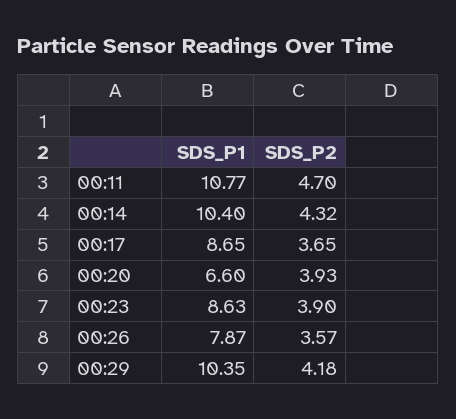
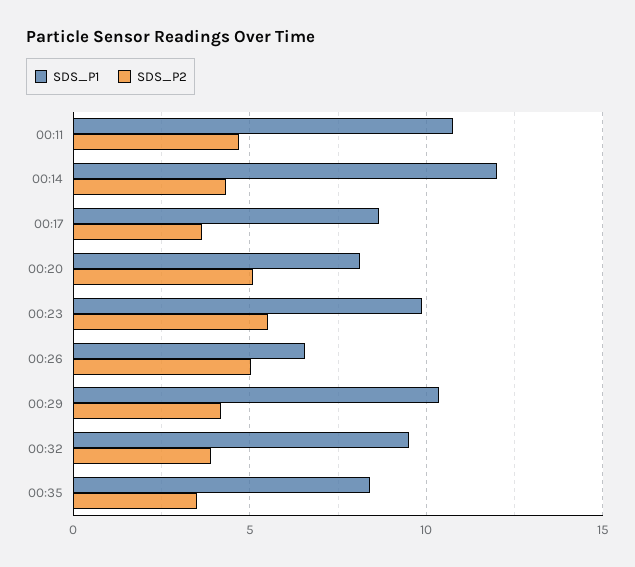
SDS_P1, 00:14: 10.4 -> 12
SDS_P1, 00:20: 6.6 -> 8
SDS_P2, 00:20: 3.93 -> 5
SDS_P1, 00:23: 8.63 -> 10
SDS_P2, 00:23: 3.9 -> 5.5
SDS_P1, 00:26: 7.87 -> 6.5
SDS_P2, 00:26: 3.57 -> 5
SDS_P1, 00:32: none -> 9.5
SDS_P2, 00:32: none -> 4
SDS_P1, 00:35: none -> 8.5
SDS_P2, 00:35: none -> 3.5

